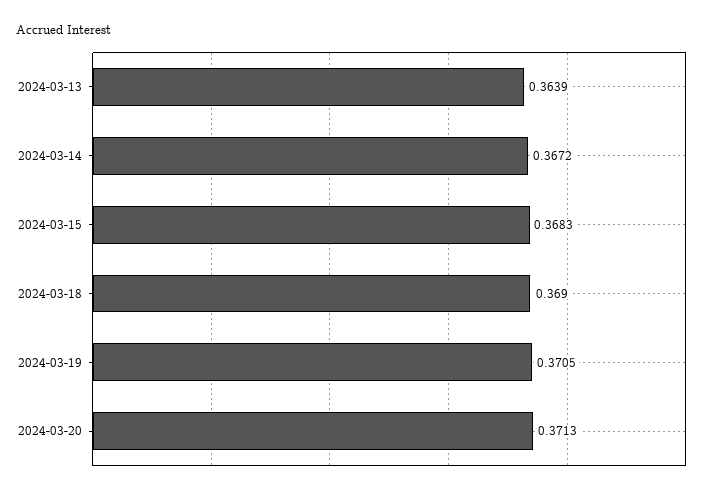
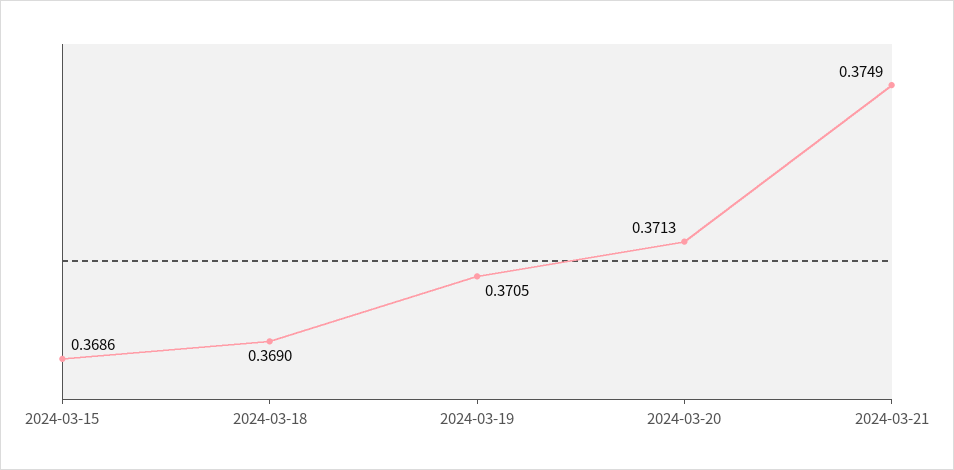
2024-03-13: 0.3639 -> none
2024-03-14: 0.3672 -> none
2024-03-15: 0.3683 -> 0.3686
2024-03-21: none -> 0.3749

